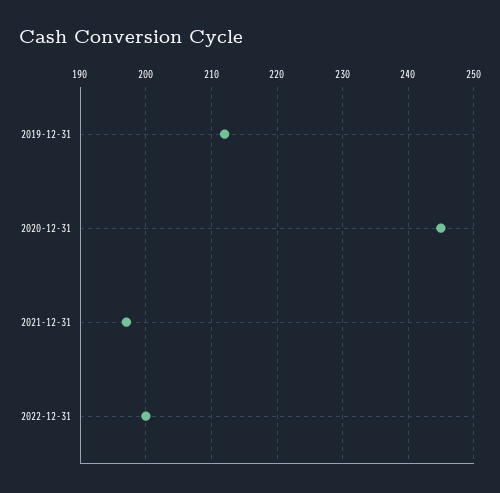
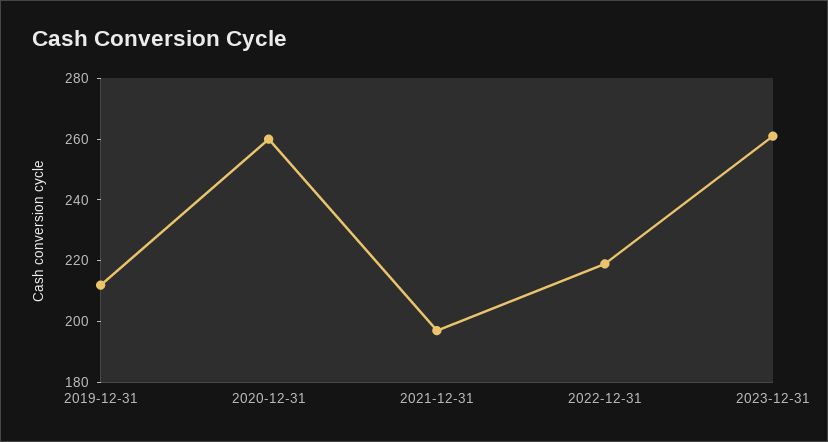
2020-12-31: 245 -> 260
2022-12-31: 200 -> 220
2023-12-31: none -> 260

